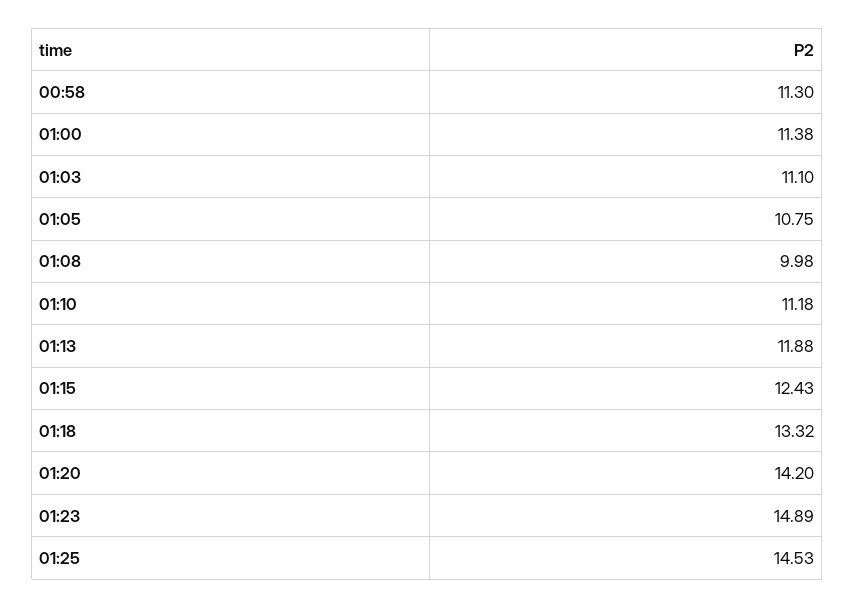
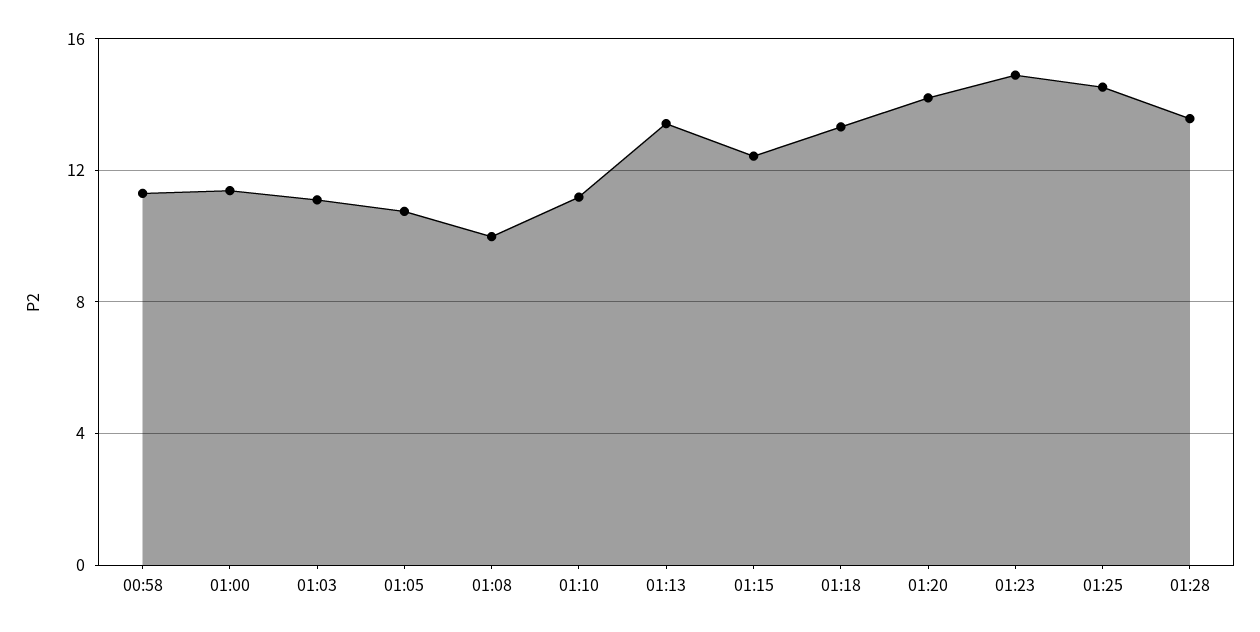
01:13: 11.88 -> 13.5
01:28: none -> 13.5

